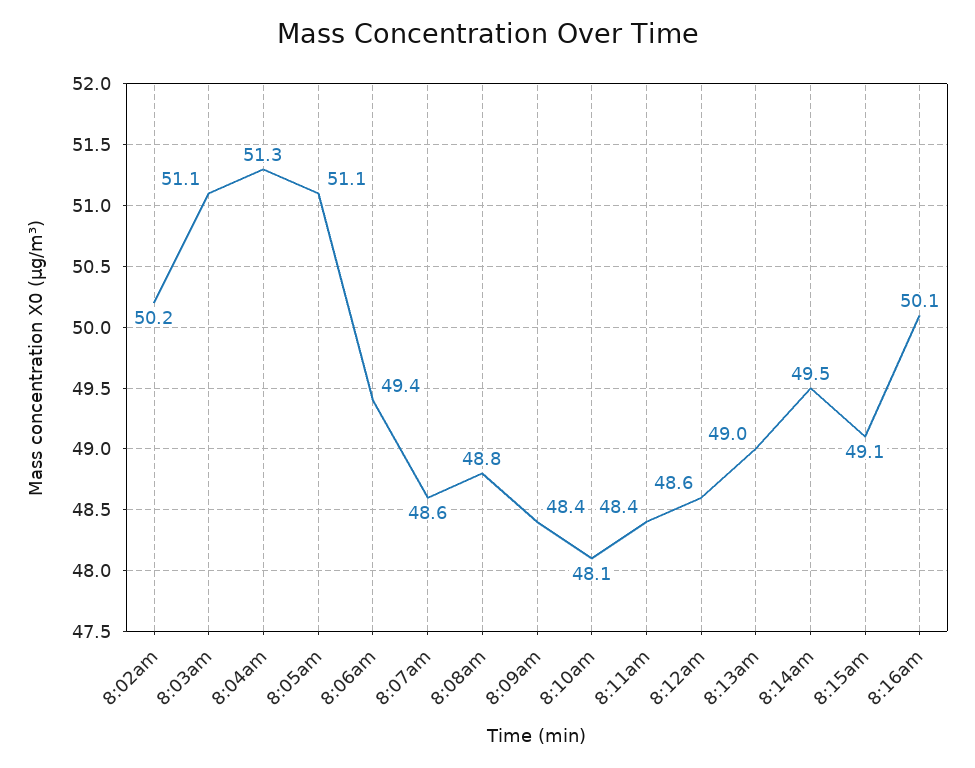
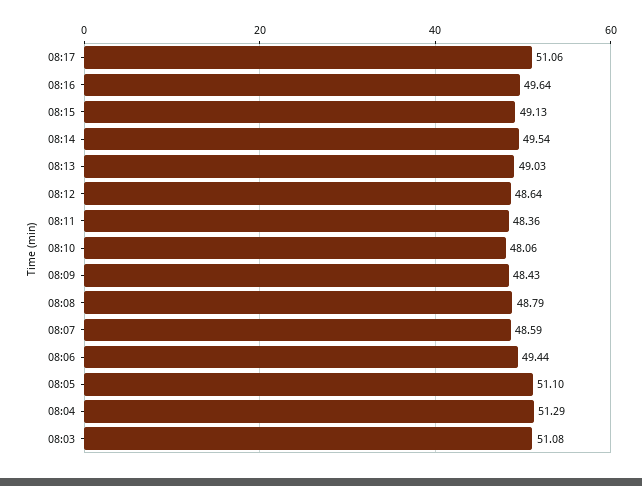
8:02am: 50.2 -> none
8:16am: 50.1 -> 49.64
08:17: none -> 51.06

